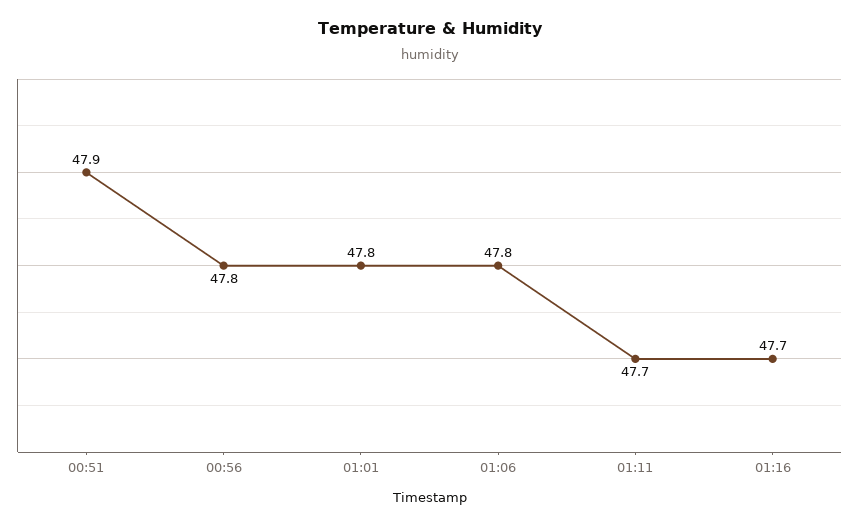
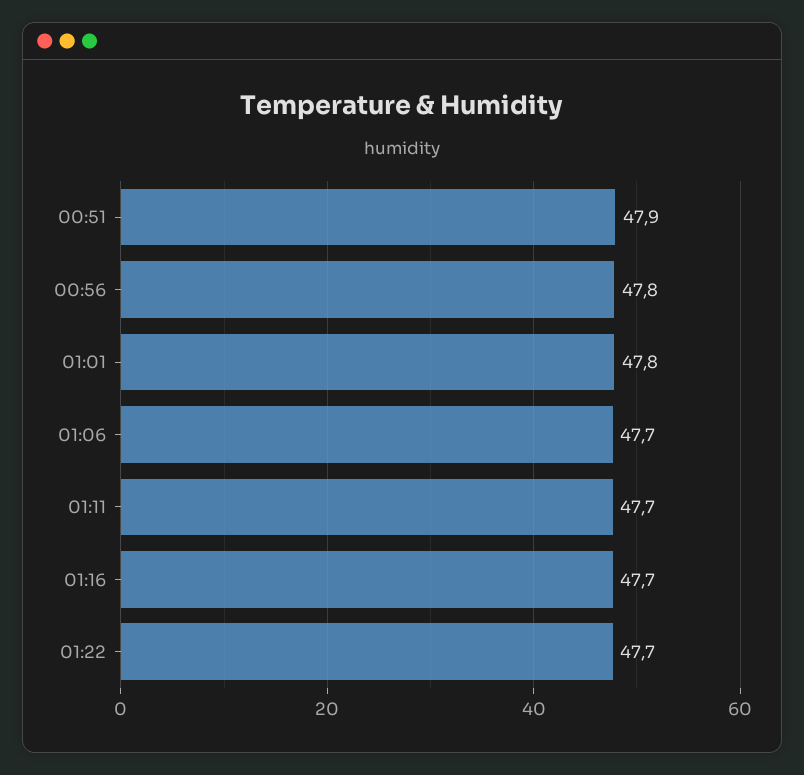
01:06: 47.8 -> 47.7
01:22: none -> 47.7

